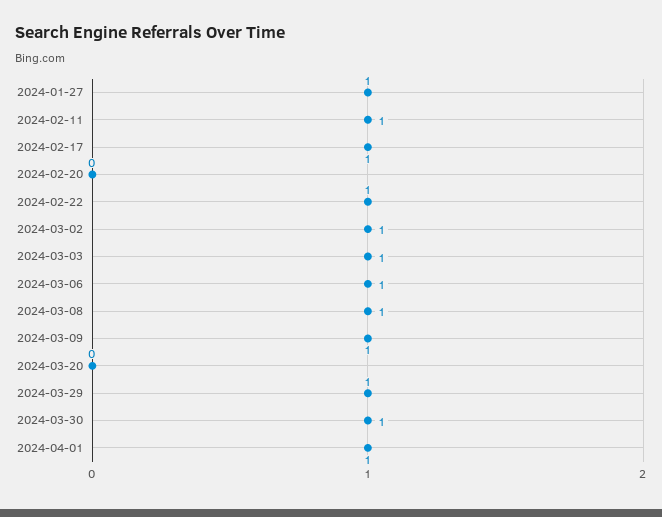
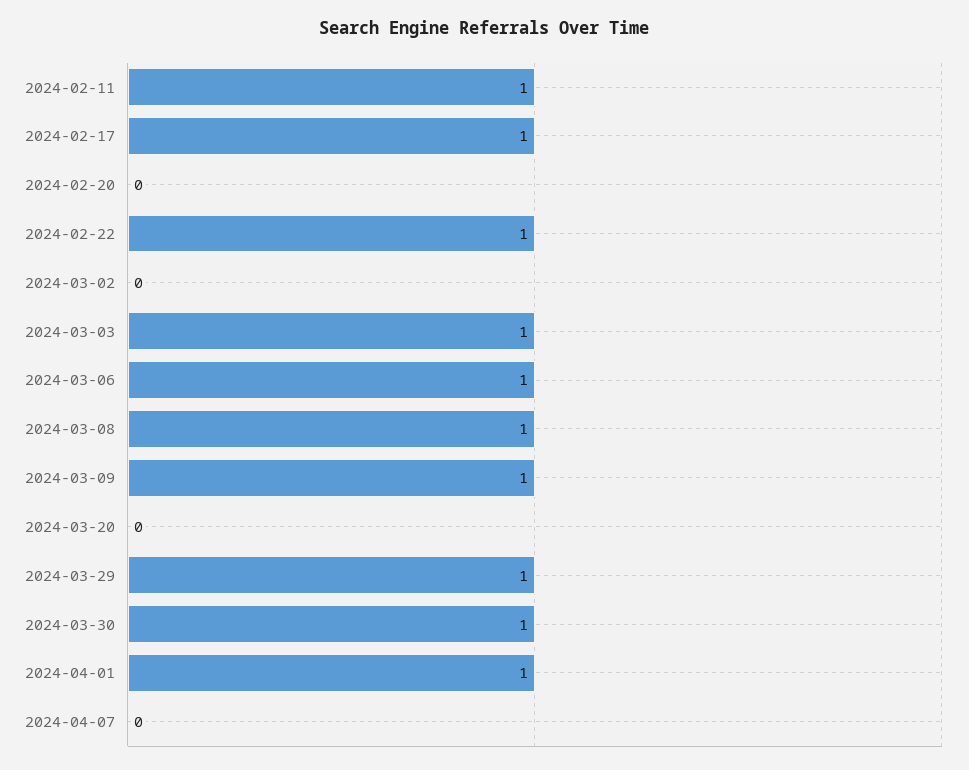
2024-01-27: 1 -> none
2024-03-02: 1 -> 0
2024-04-07: none -> 0

